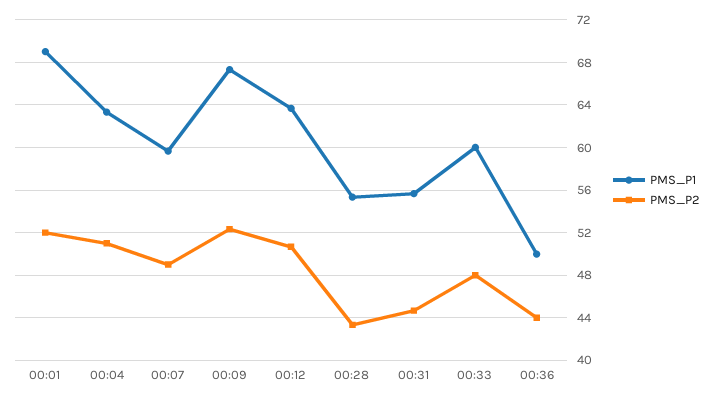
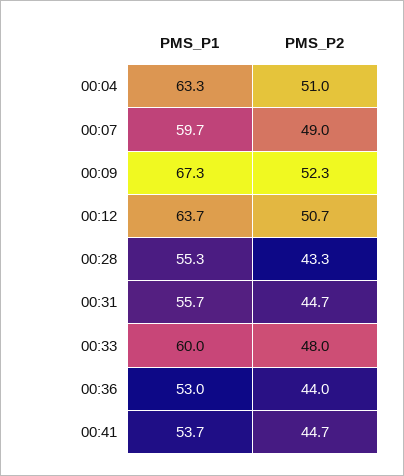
PMS_P1, 00:01: 69 -> none
PMS_P2, 00:01: 52 -> none
PMS_P1, 00:36: 50 -> 53
PMS_P1, 00:41: none -> 53.7
PMS_P2, 00:41: none -> 44.7

